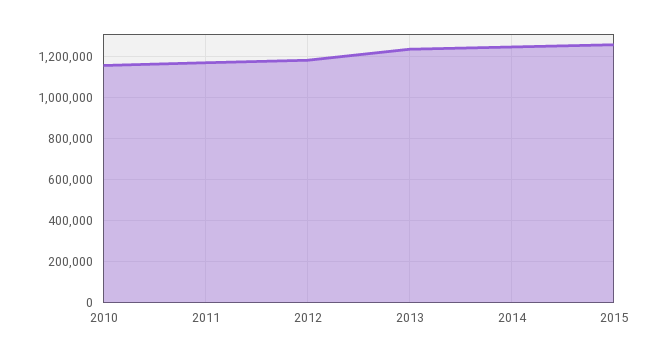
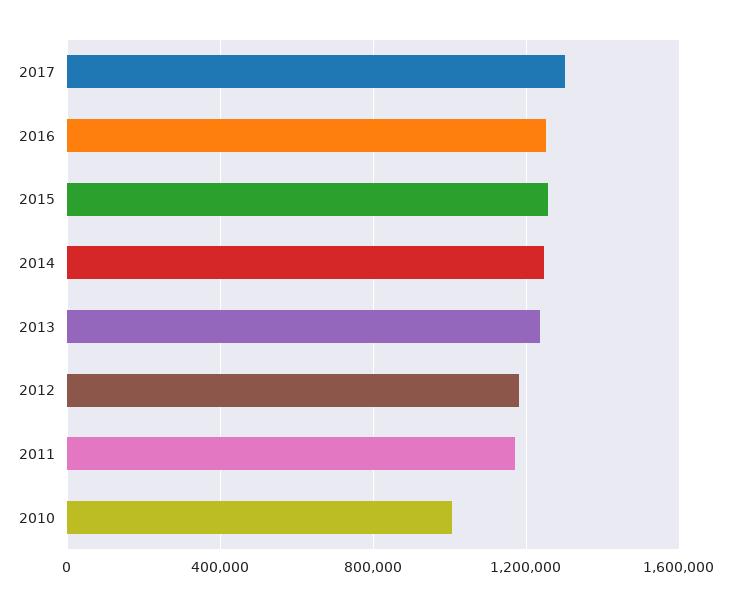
2010: 1150000 -> 1000000
2017: none -> 1300000
2016: none -> 1250000

